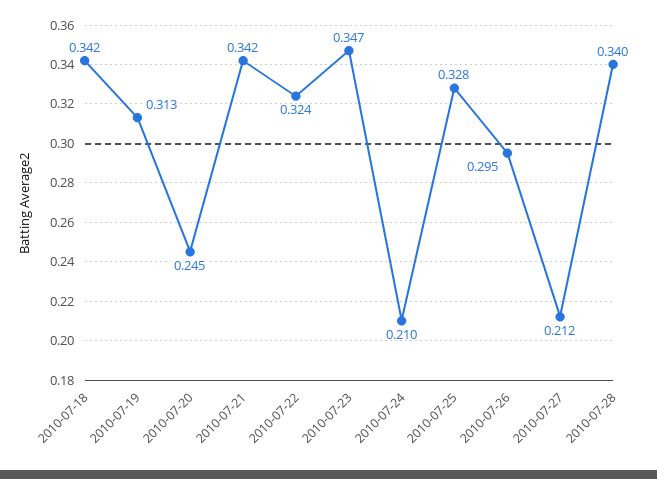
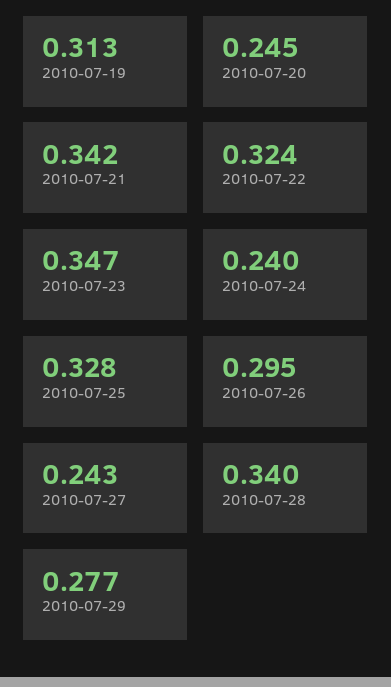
2010-07-18: 0.342 -> none
2010-07-24: 0.21 -> 0.24
2010-07-27: 0.212 -> 0.243
2010-07-29: none -> 0.277

